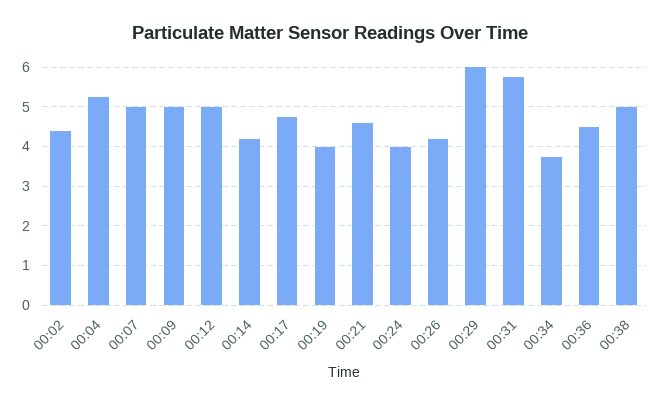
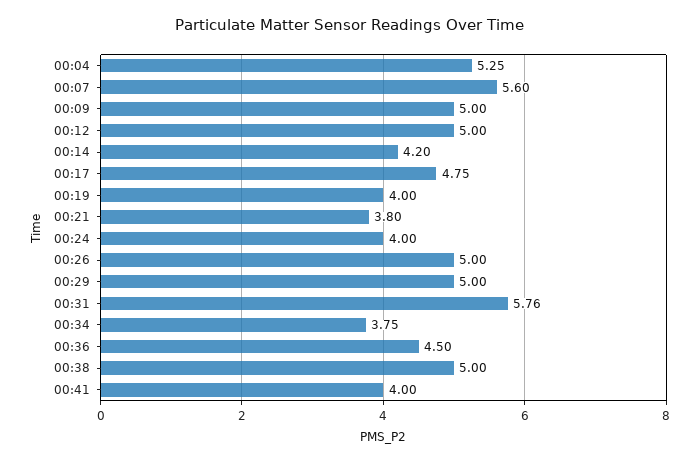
00:02: 4.4 -> none
00:07: 5 -> 5.6
00:21: 4.6 -> 3.8
00:26: 4.2 -> 5
00:29: 6 -> 5
00:41: none -> 4

